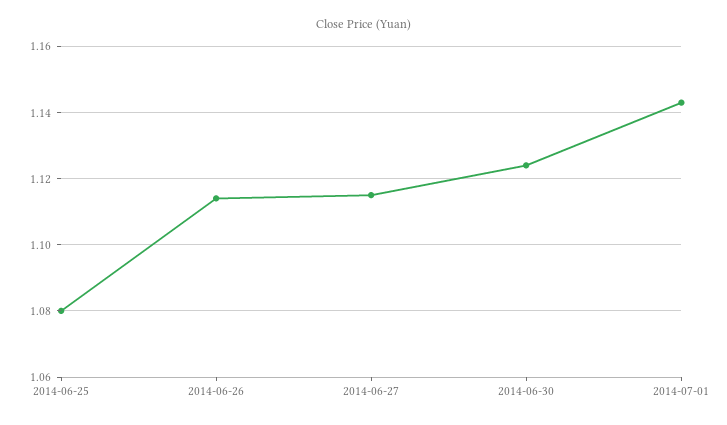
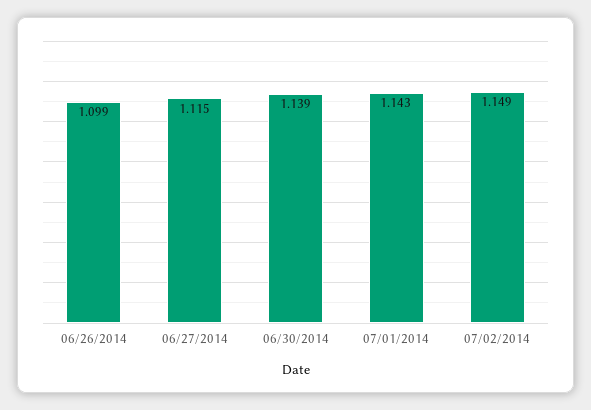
2014-06-25: 1.08 -> none
2014-06-26: 1.115 -> 1.099
2014-06-30: 1.125 -> 1.139
07/02/2014: none -> 1.149

